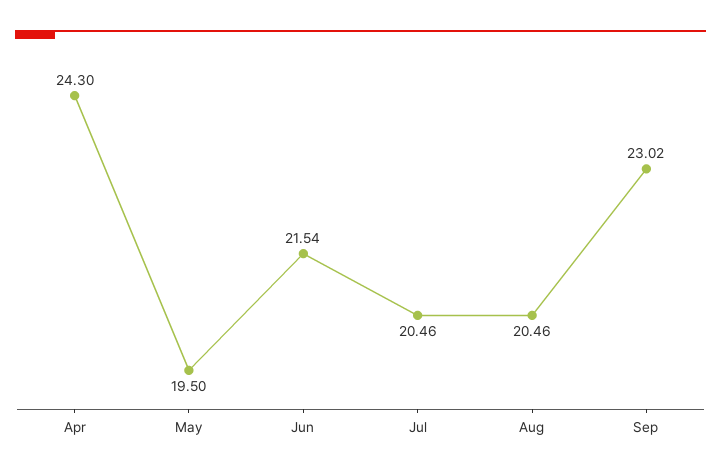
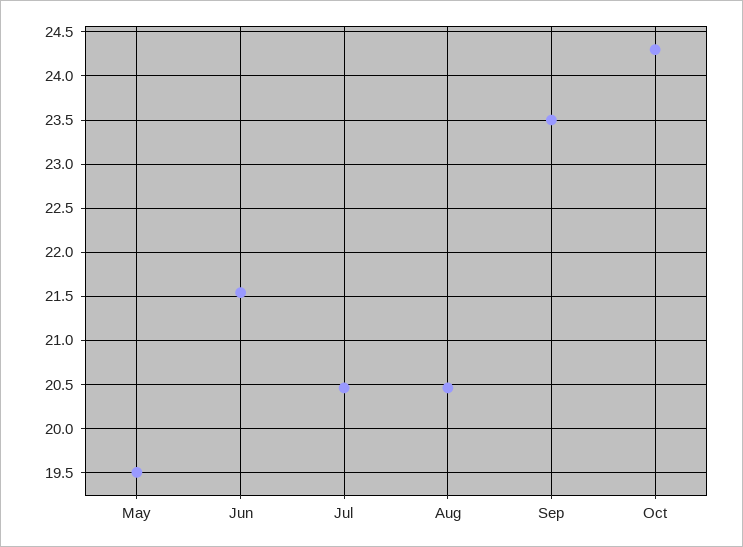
Apr: 24.3 -> none
Sep: 23.02 -> 23.5
Oct: none -> 24.3

